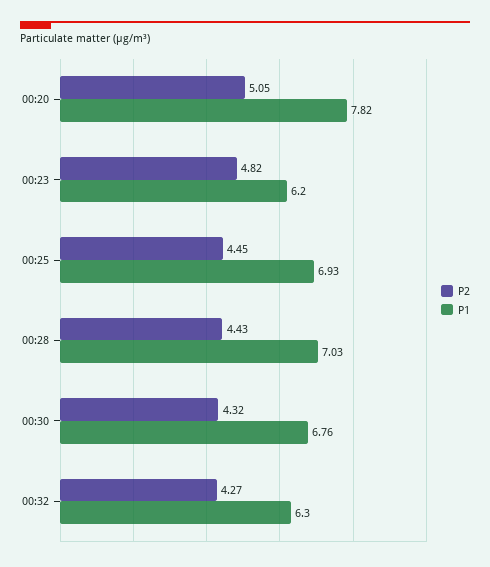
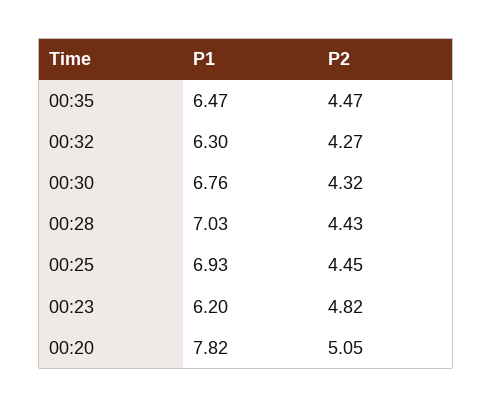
P1, 00:35: none -> 6.47
P2, 00:35: none -> 4.47

